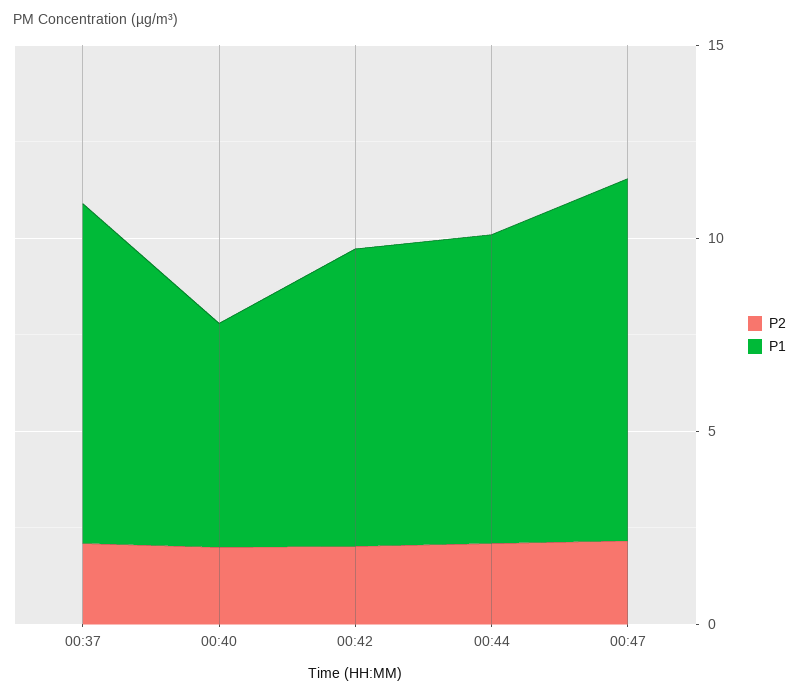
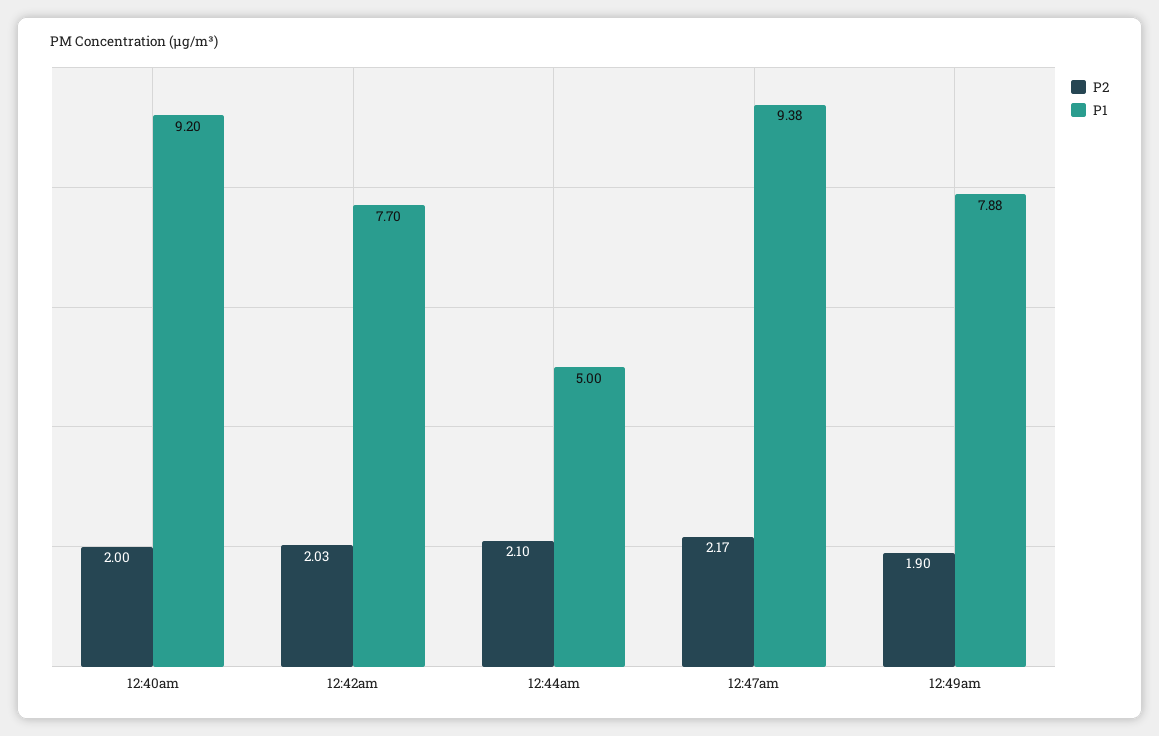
P2, 00:37: 2 -> none
P1, 00:37: 9 -> none
P1, 00:40: 6 -> 9.2
P1, 00:44: 8 -> 5
P2, 12:49am: none -> 1.9
P1, 12:49am: none -> 7.88

